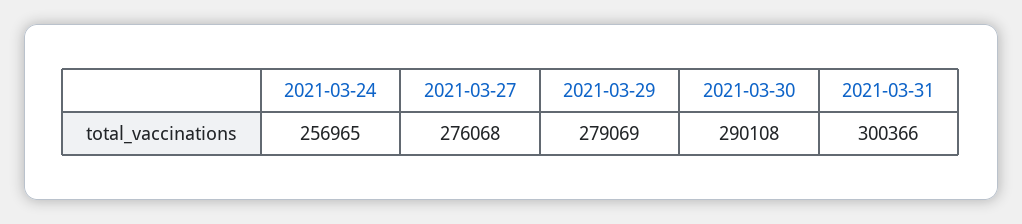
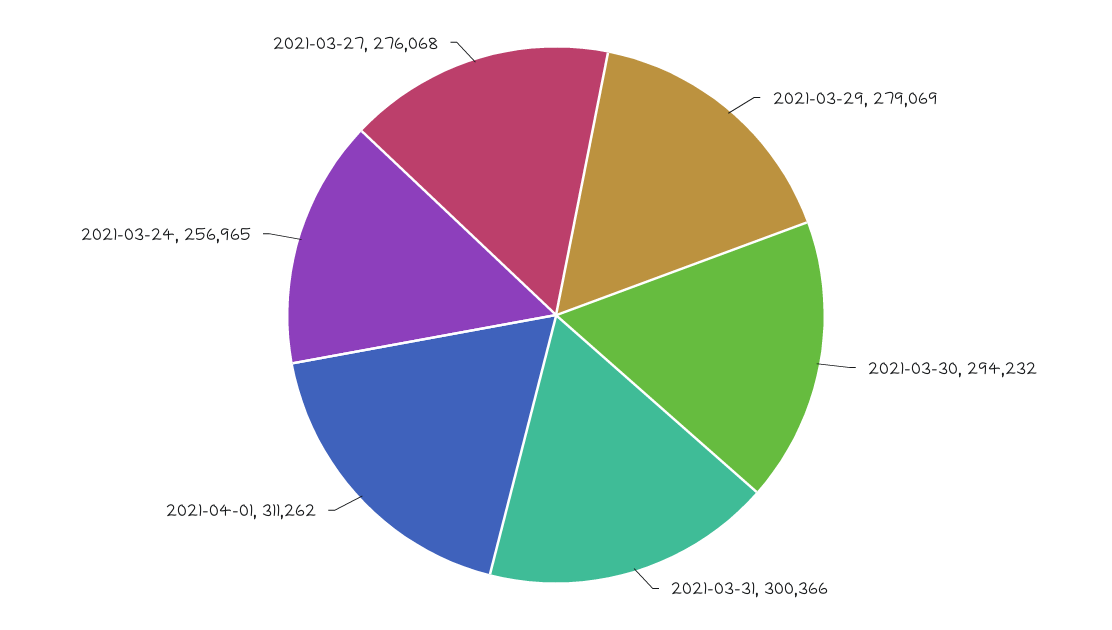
2021-03-30: 290108 -> 294232
2021-04-01: none -> 311262

